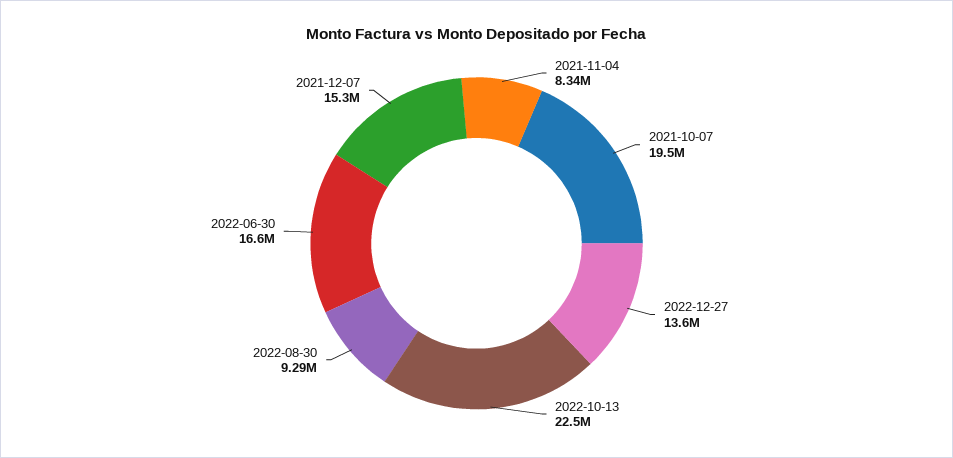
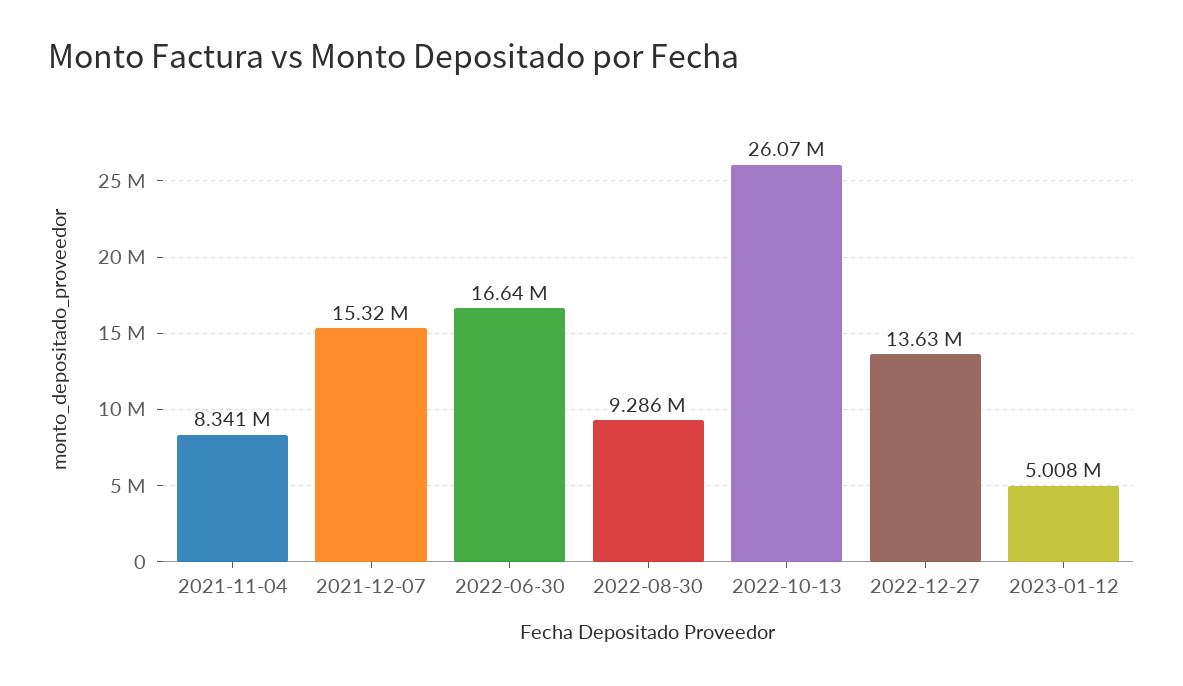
2021-10-07: 19500000 -> none
2022-10-13: 22500000 -> 26070000
2023-01-12: none -> 5008000

